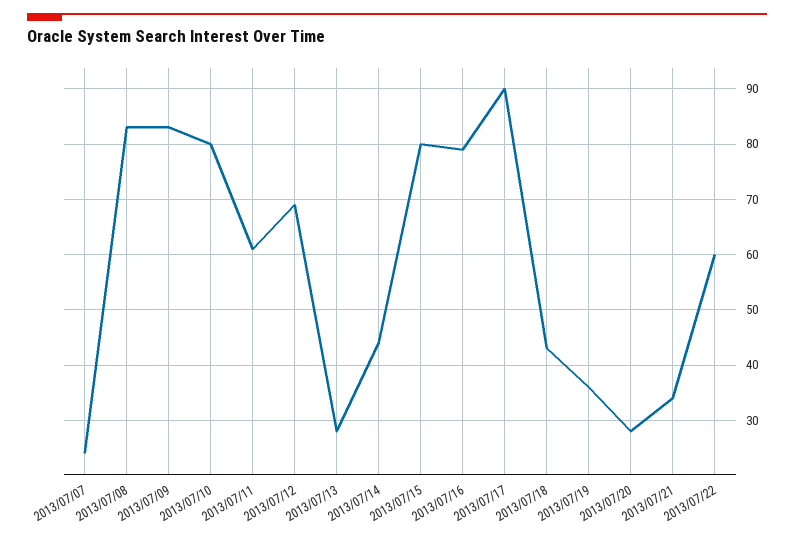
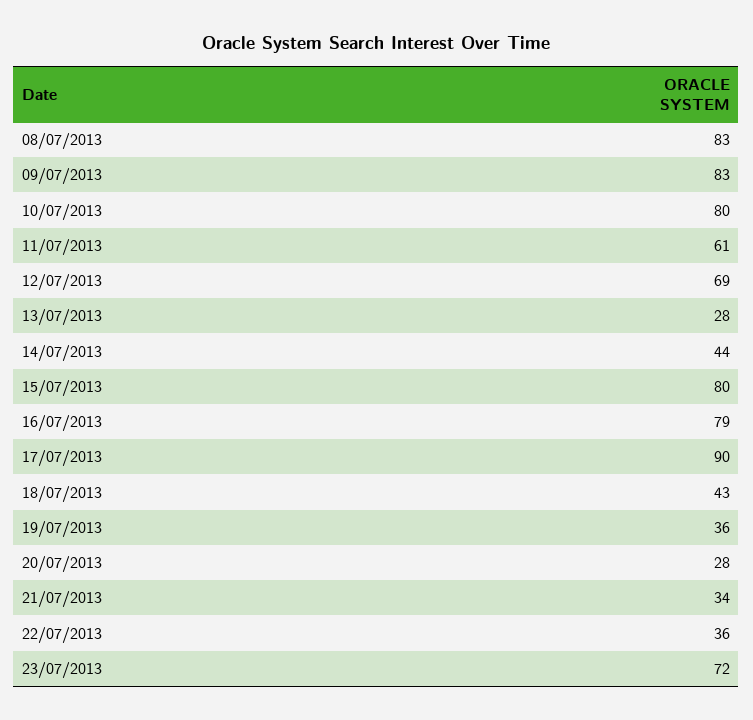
2013/07/07: 25 -> none
2013/07/22: 60 -> 36
23/07/2013: none -> 72

